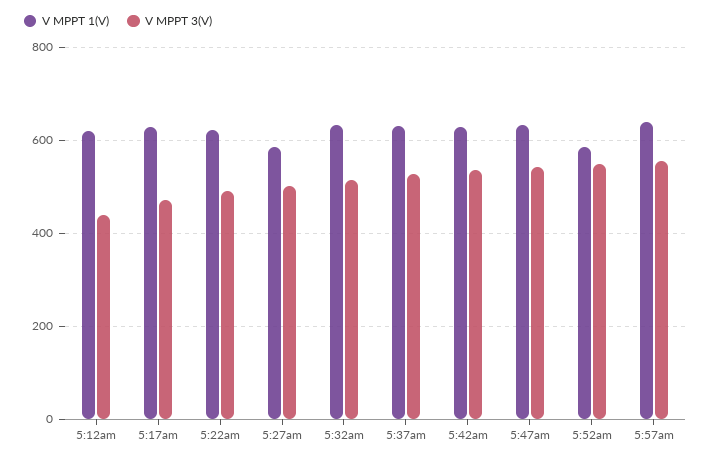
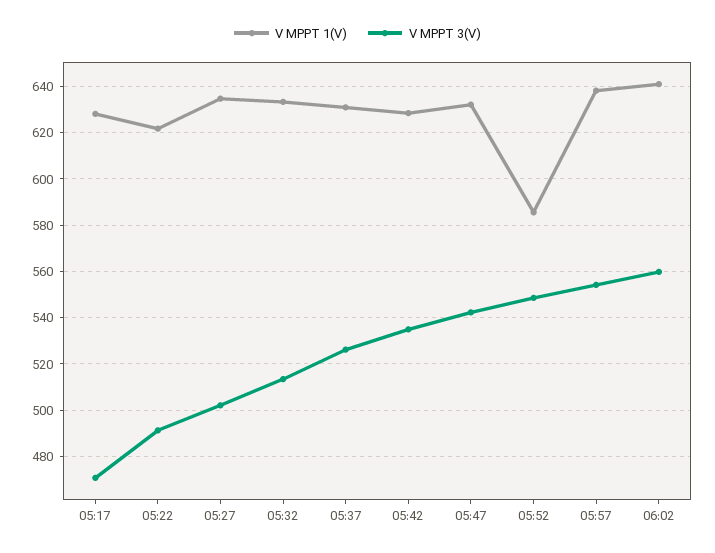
V MPPT 1(V), 5:12am: 620 -> none
V MPPT 3(V), 5:12am: 440 -> none
V MPPT 1(V), 5:27am: 580 -> 635
V MPPT 1(V), 06:02: none -> 640
V MPPT 3(V), 06:02: none -> 560

